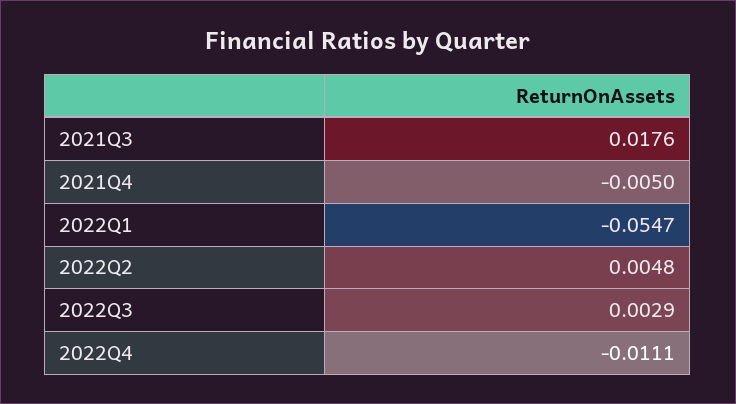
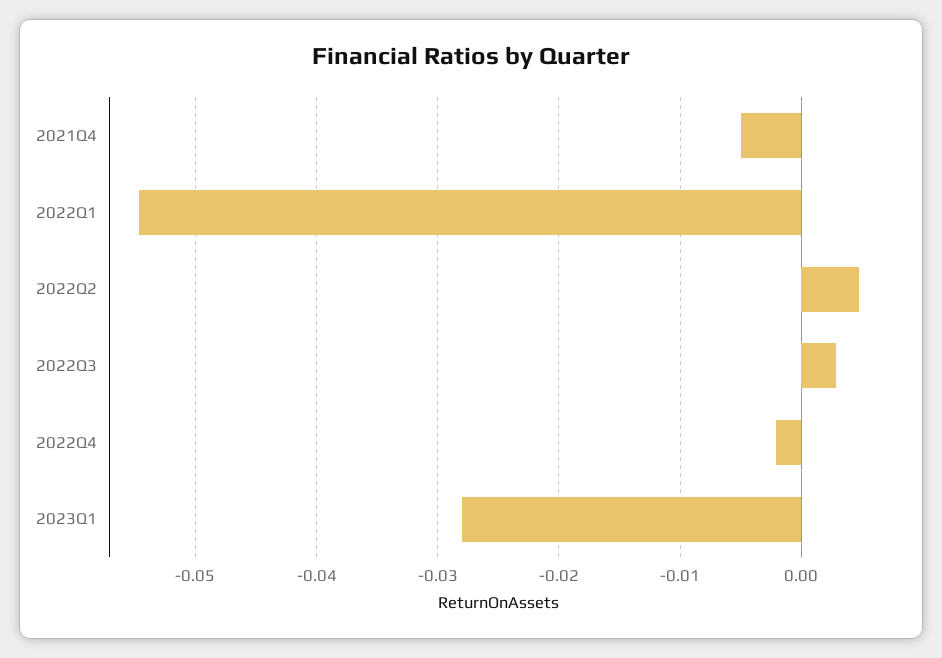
2021Q3: 0.0176 -> none
2022Q4: -0.0111 -> -0.002
2023Q1: none -> -0.028

